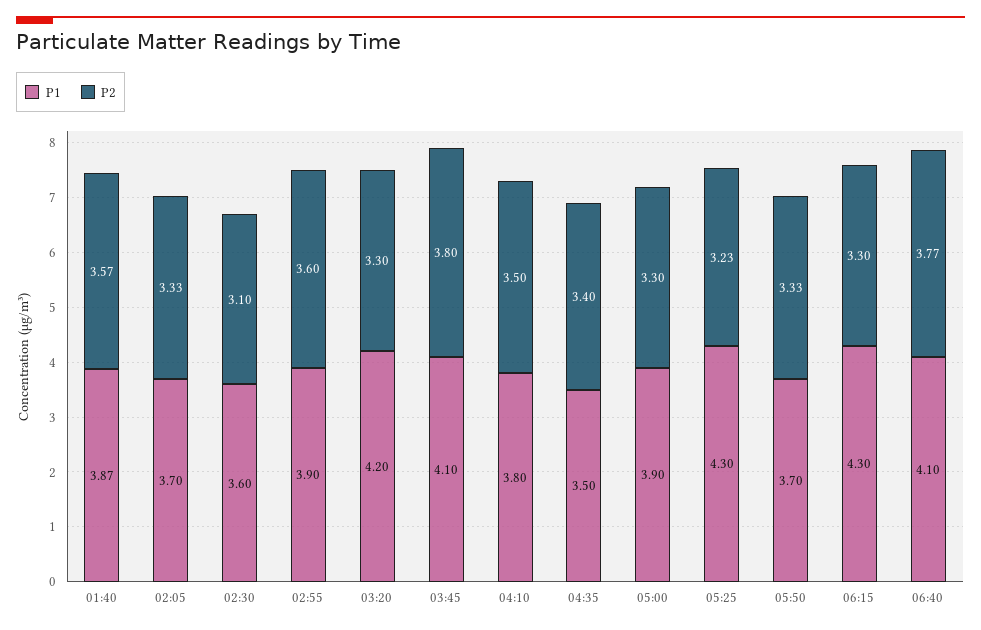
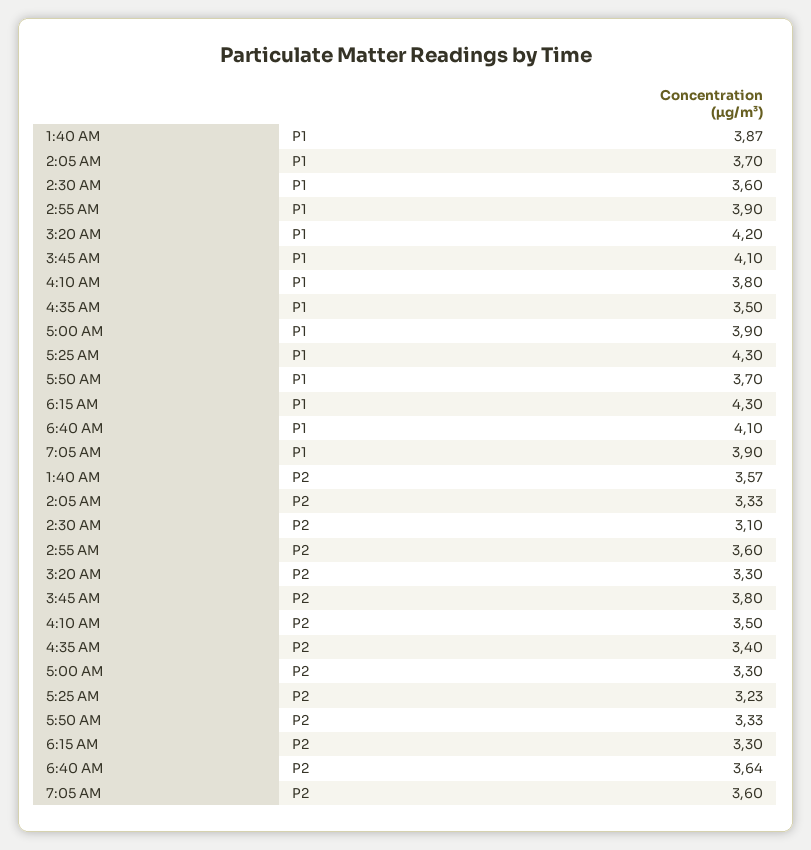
P2, 06:40: 3.77 -> 3.64
P1, 7:05 AM: none -> 3.9
P2, 7:05 AM: none -> 3.6

